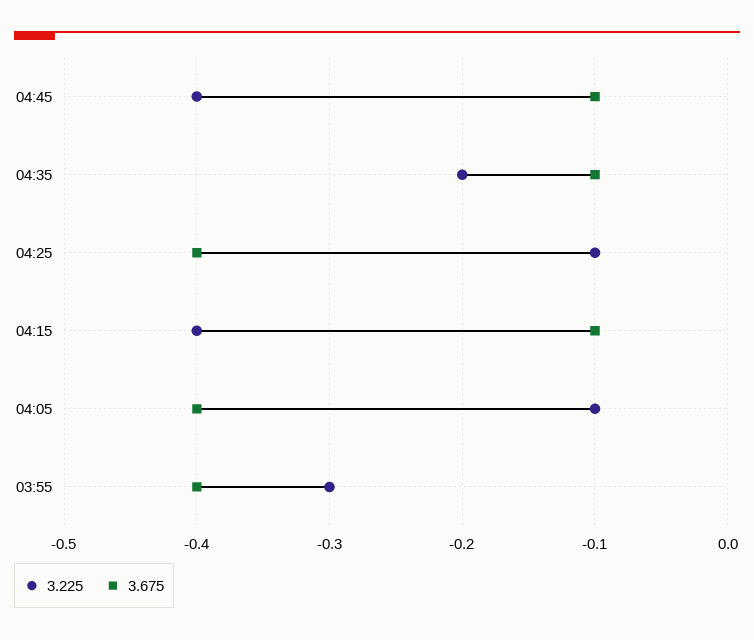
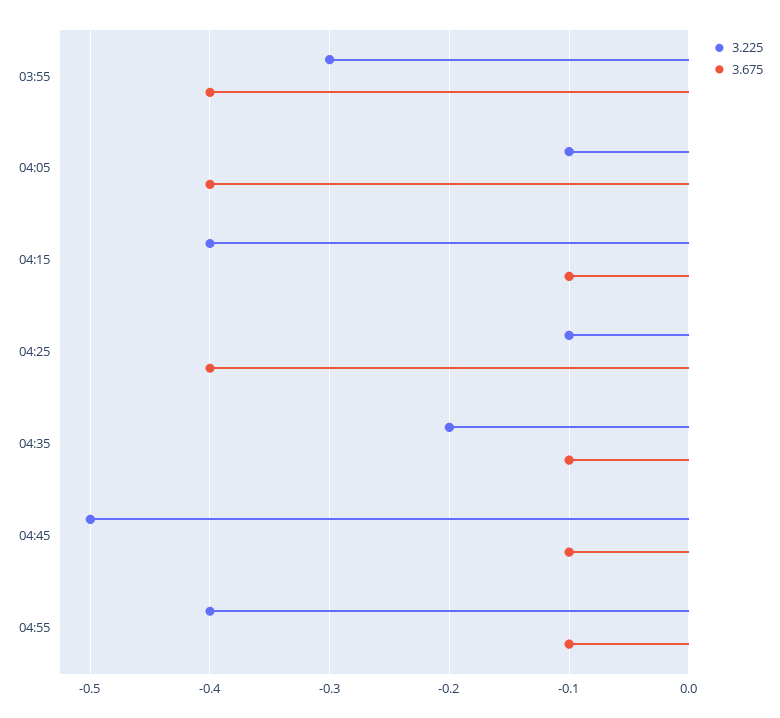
3.225, 04:45: -0.4 -> -0.5
3.225, 04:55: none -> -0.4
3.675, 04:55: none -> -0.1

